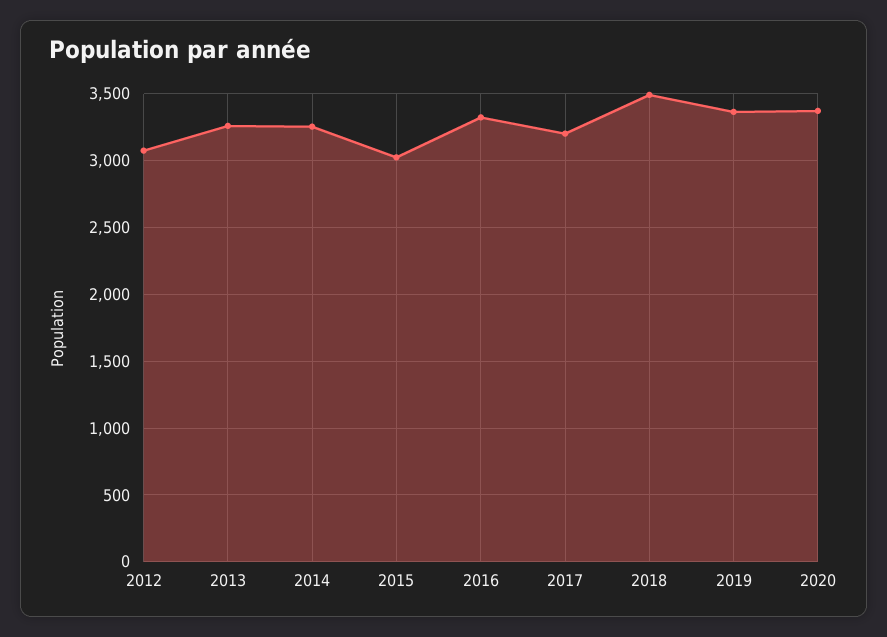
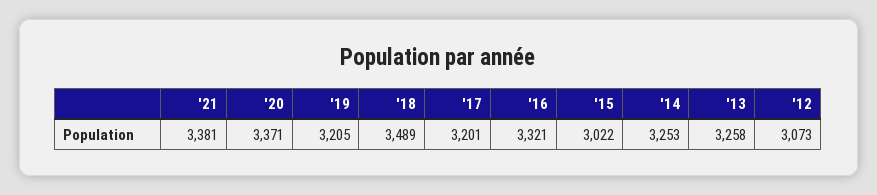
2019: 3350 -> 3205
'21: none -> 3381

